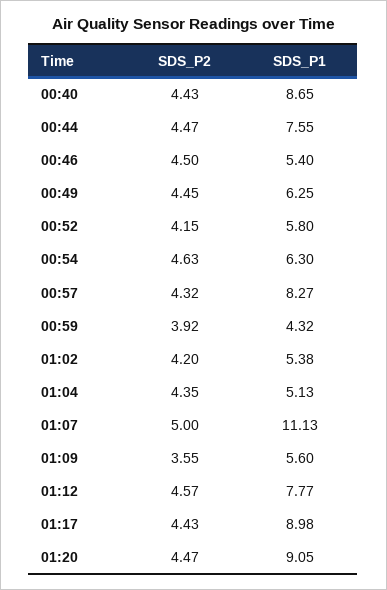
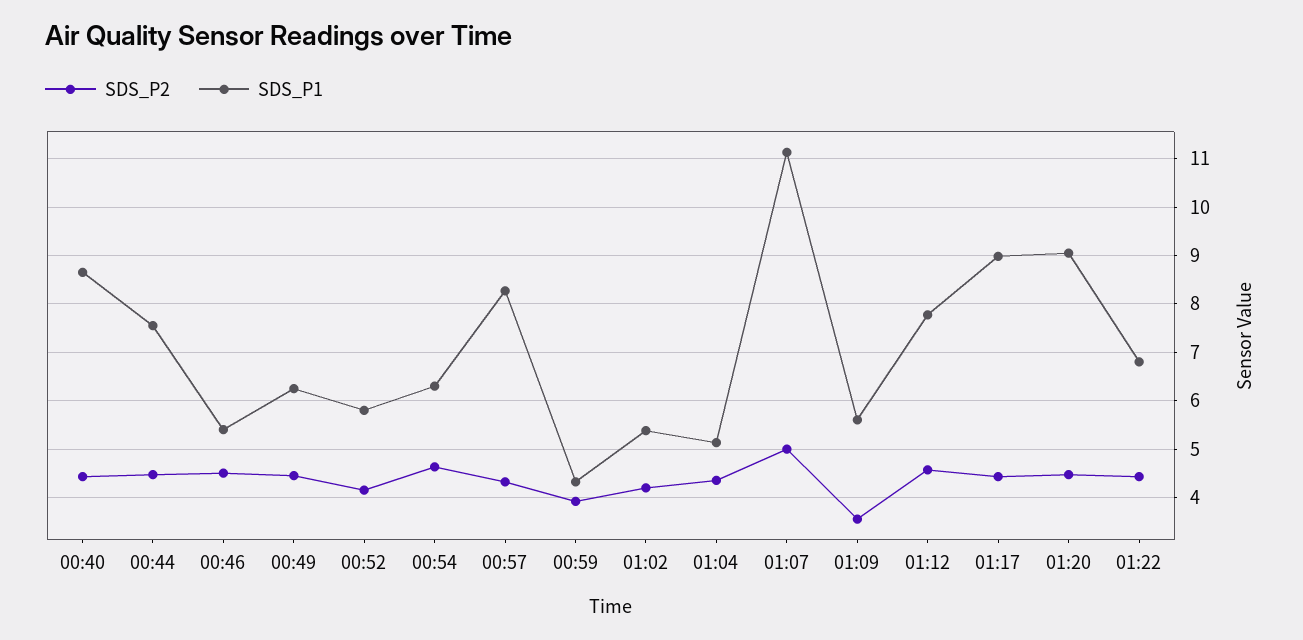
SDS_P2, 01:22: none -> 4.4
SDS_P1, 01:22: none -> 6.8

